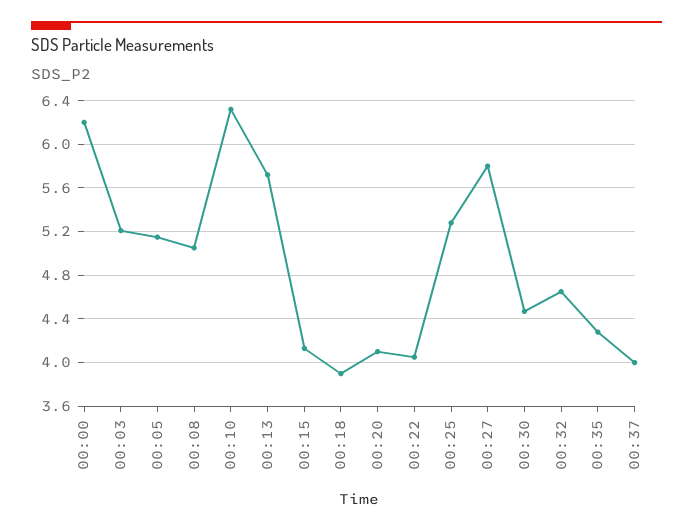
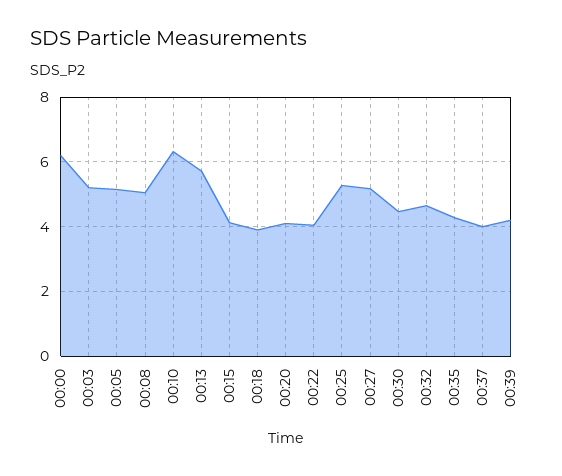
00:27: 5.8 -> 5.2
00:39: none -> 4.2

